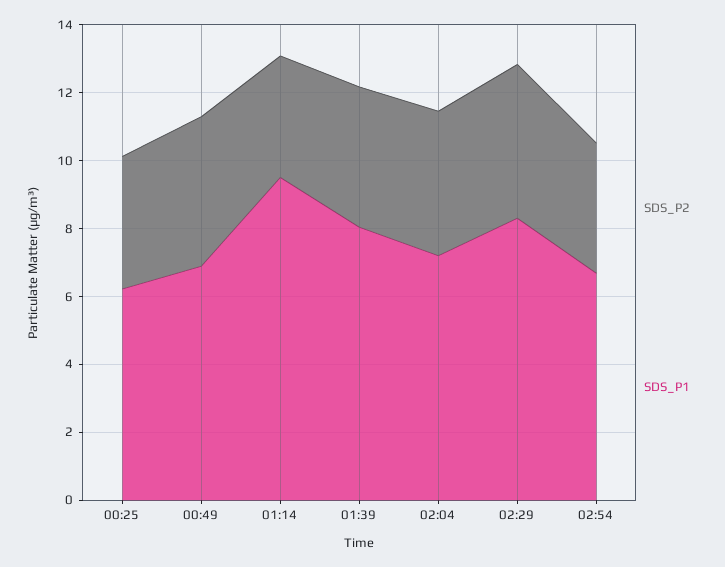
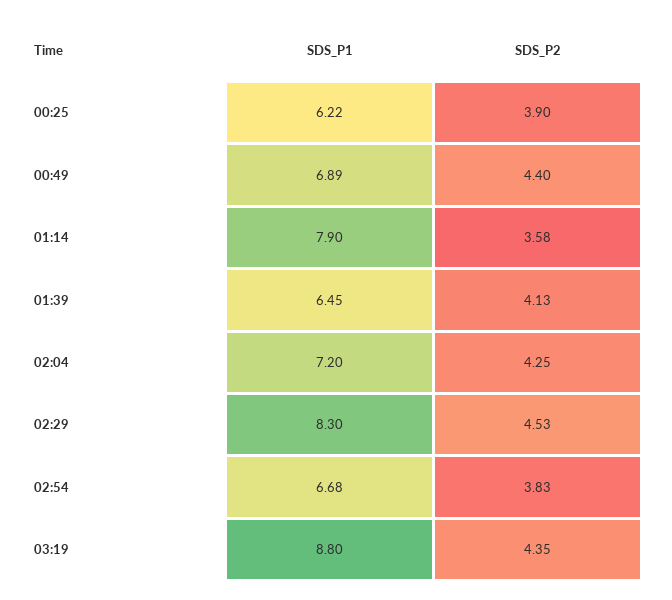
SDS_P1, 01:14: 9.5 -> 7.9
SDS_P1, 01:39: 8 -> 6.45
SDS_P1, 03:19: none -> 8.8
SDS_P2, 03:19: none -> 4.35

